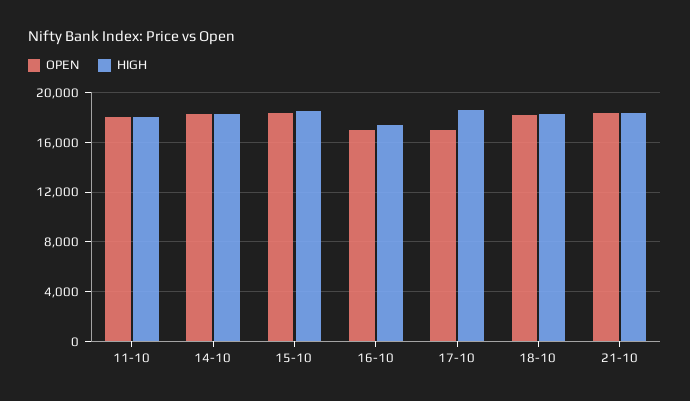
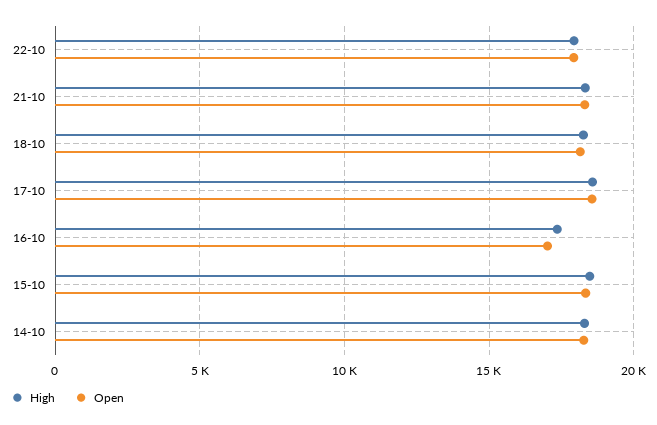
OPEN, 11-10: 18000 -> none
HIGH, 11-10: 18000 -> none
OPEN, 17-10: 17000 -> 18500
HIGH, 22-10: none -> 18000
OPEN, 22-10: none -> 18000

